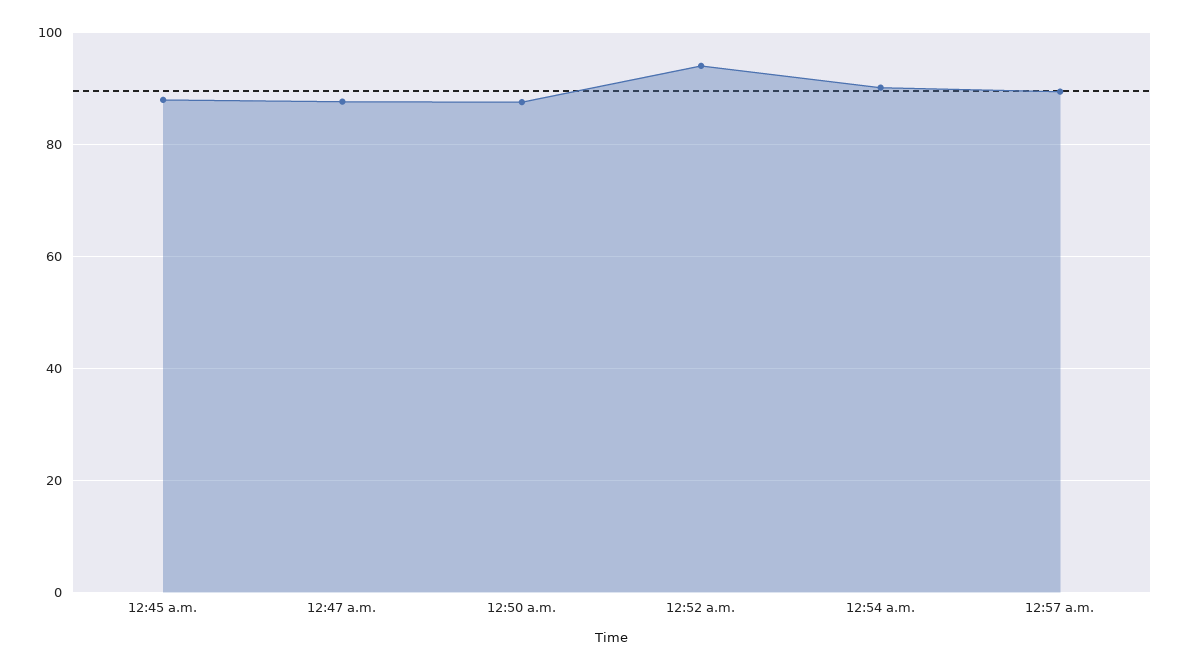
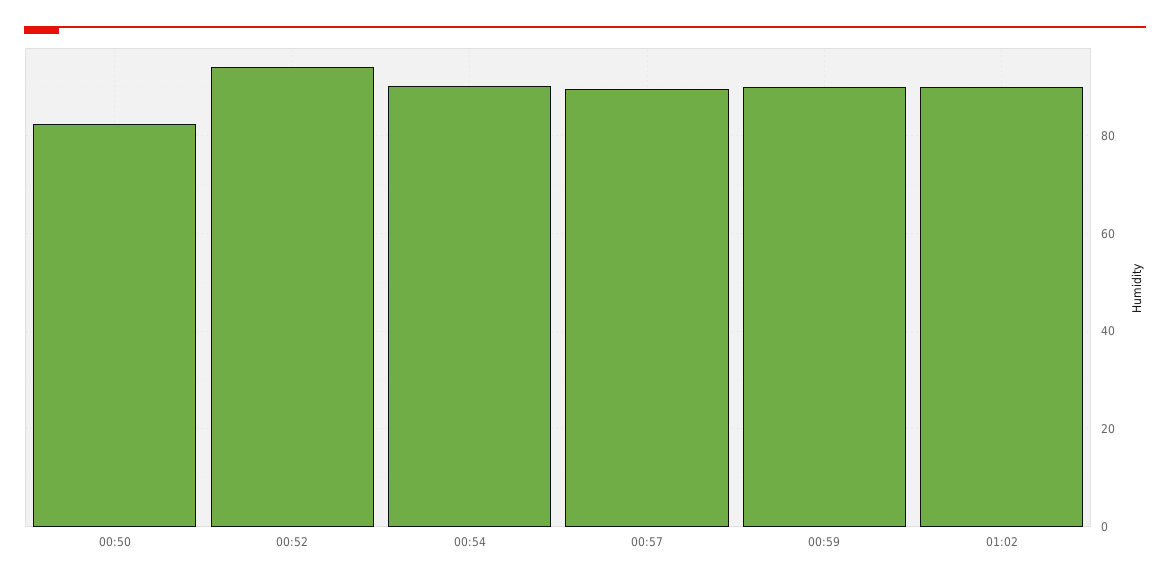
12:45 a.m.: 88 -> none
12:47 a.m.: 88 -> none
12:50 a.m.: 88 -> 82
00:59: none -> 90
01:02: none -> 90

